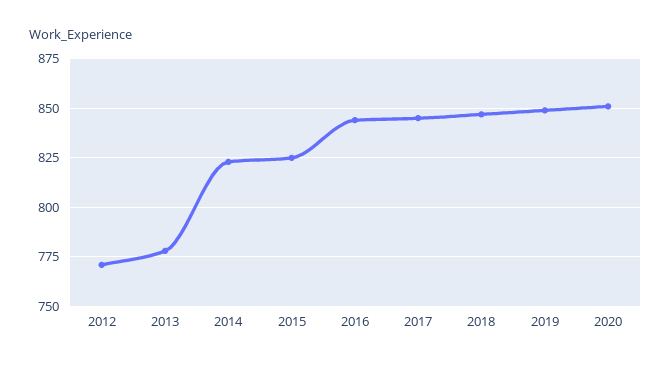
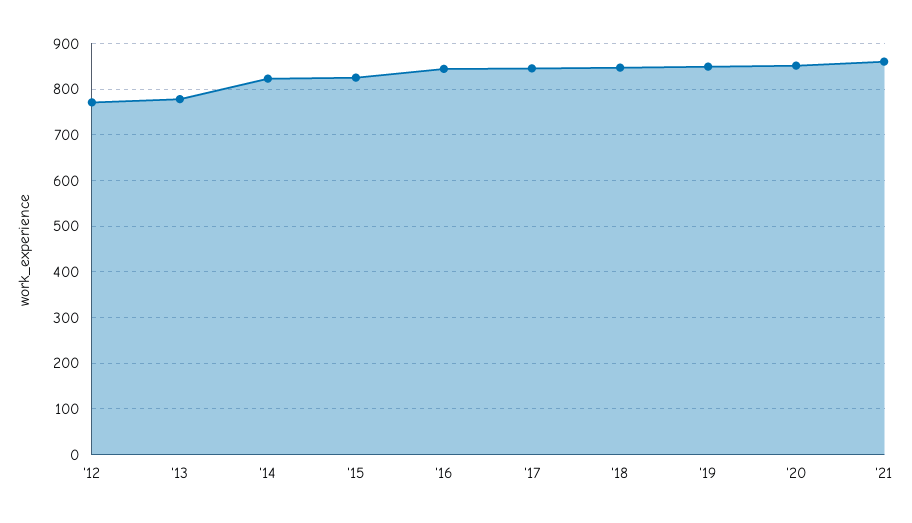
'21: none -> 860

